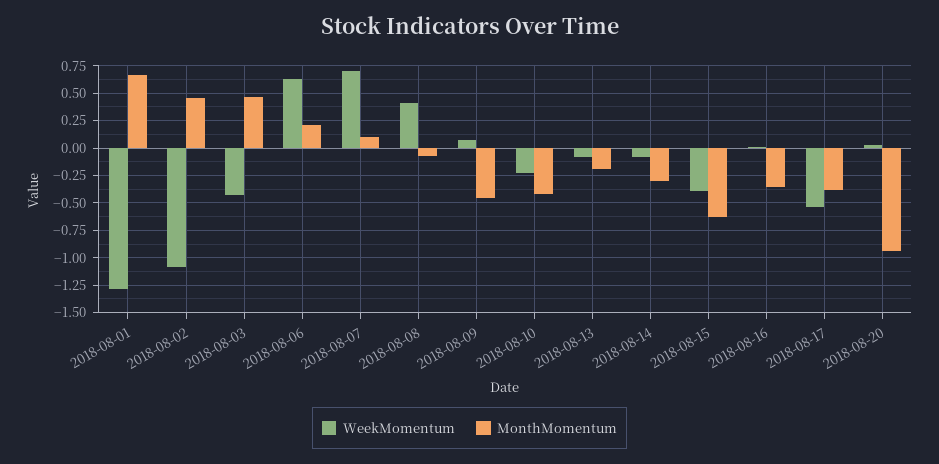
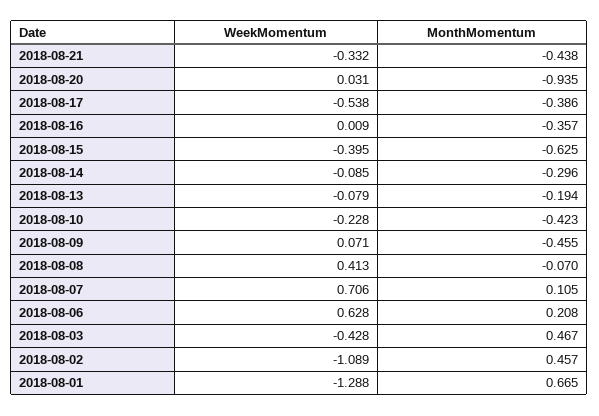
WeekMomentum, 2018-08-21: none -> -0.332
MonthMomentum, 2018-08-21: none -> -0.438

